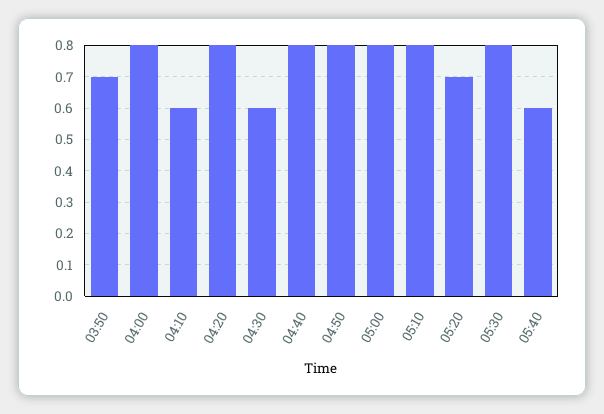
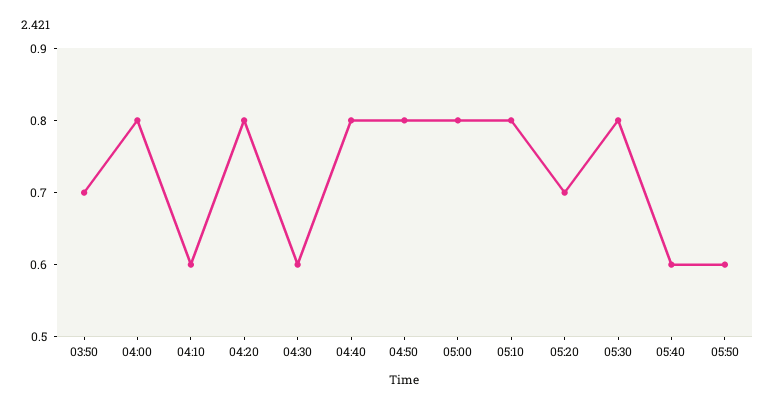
05:50: none -> 0.6

